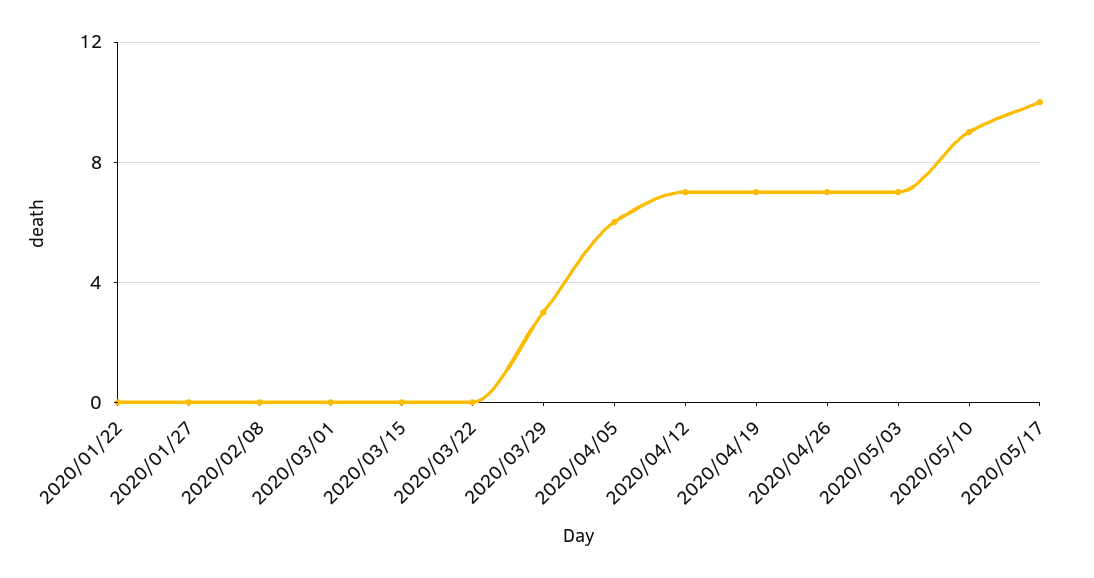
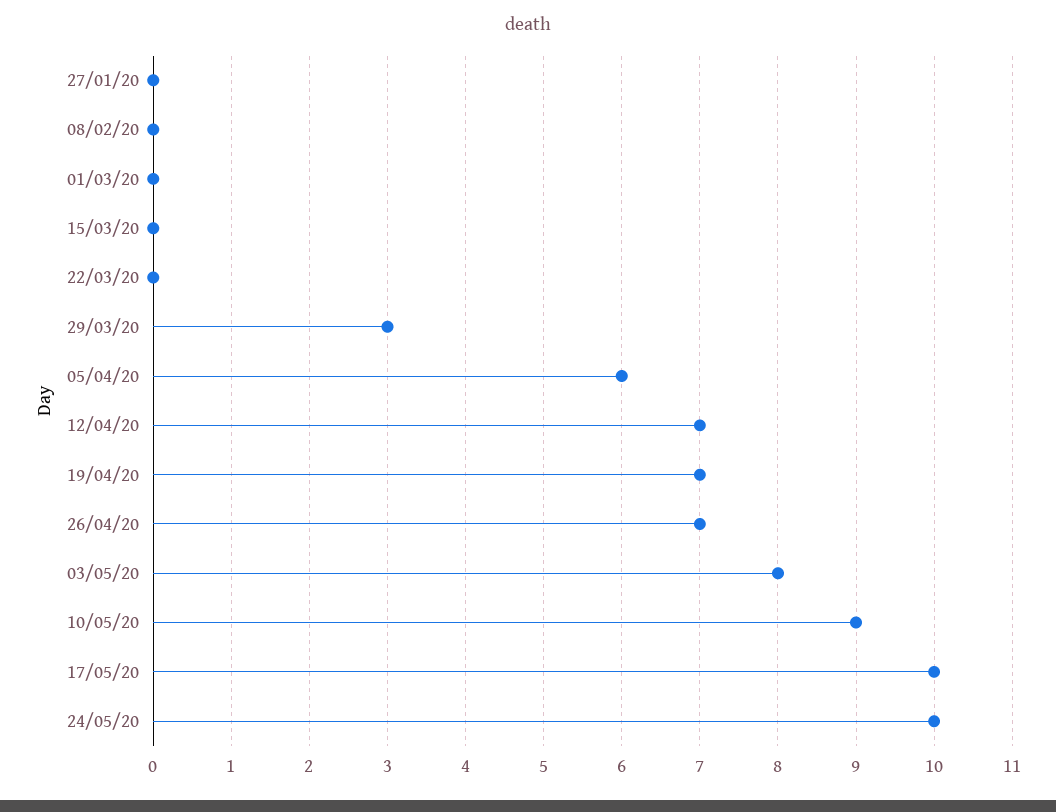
2020/01/22: 0 -> none
2020/05/03: 7 -> 8
24/05/20: none -> 10

